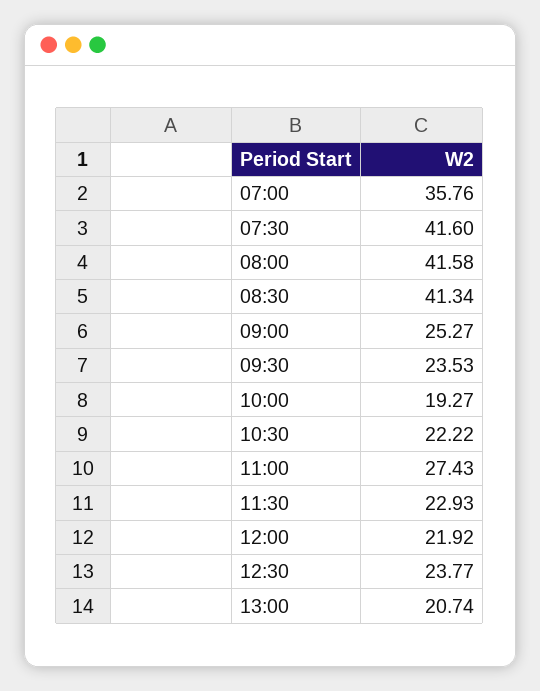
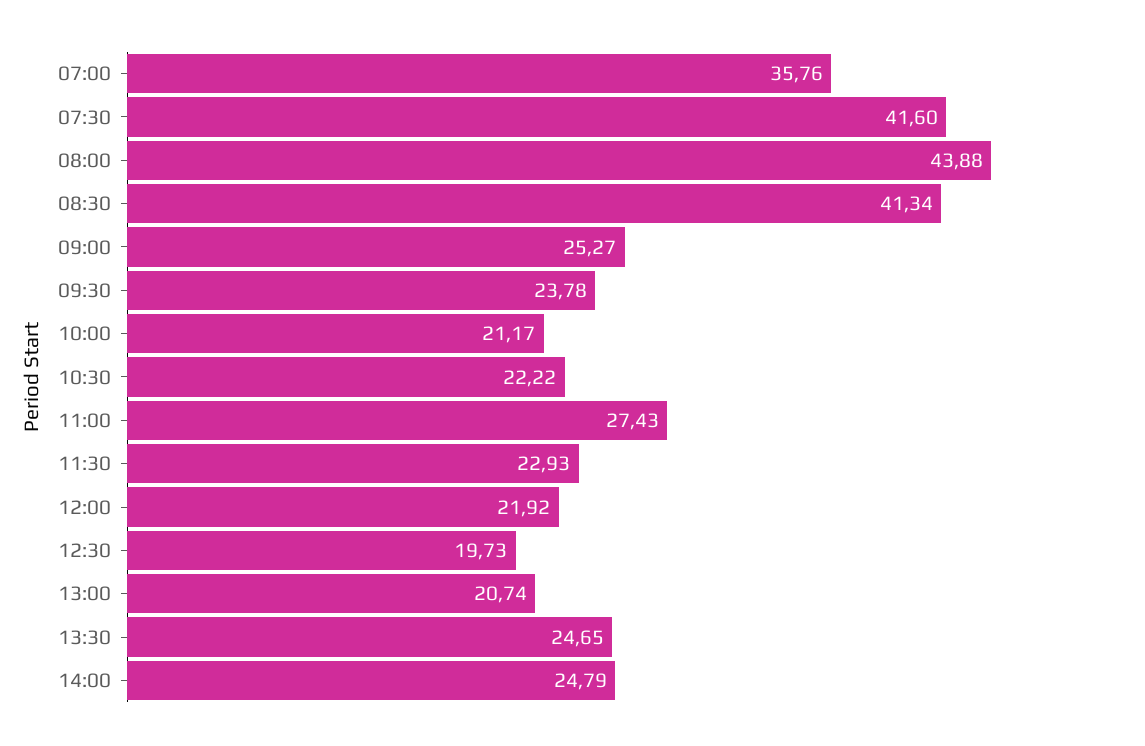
08:00: 41.58 -> 43.88
09:30: 23.53 -> 23.78
10:00: 19.27 -> 21.17
12:30: 23.77 -> 19.73
13:30: none -> 24.65
14:00: none -> 24.79

